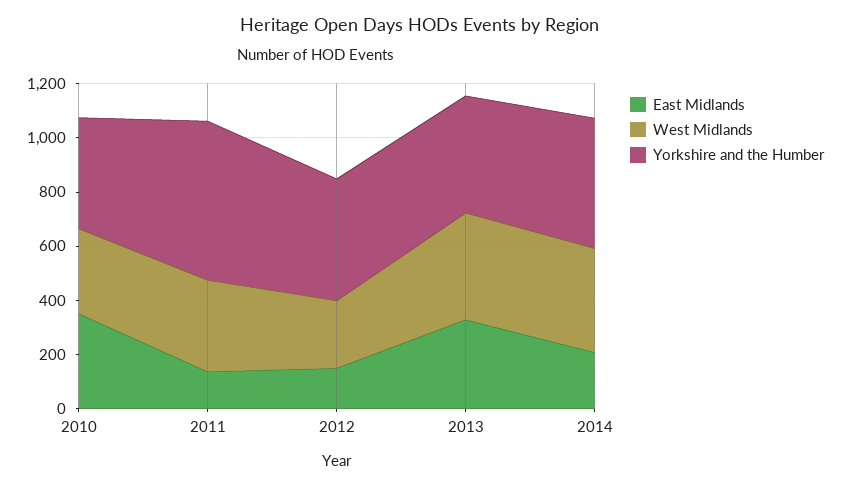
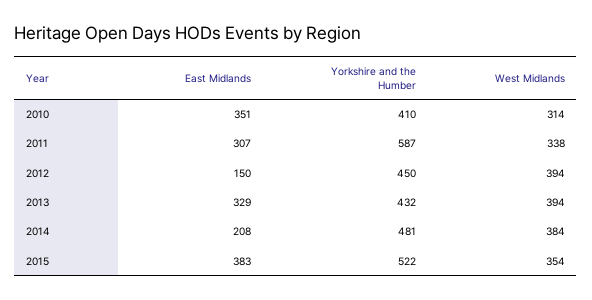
East Midlands, 2011: 150 -> 307
West Midlands, 2012: 250 -> 394
East Midlands, 2015: none -> 383
Yorkshire and the Humber, 2015: none -> 522
West Midlands, 2015: none -> 354

